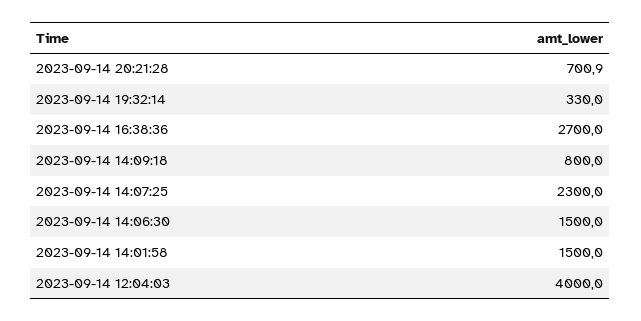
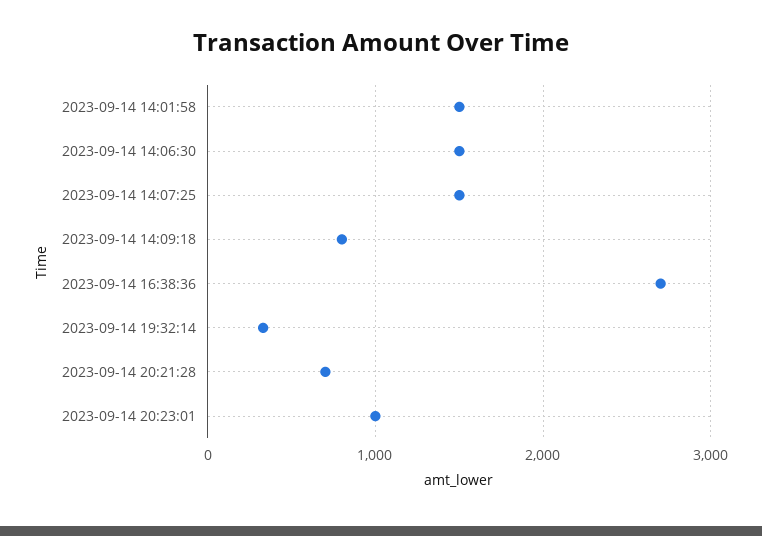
2023-09-14 14:07:25: 2300 -> 1500
2023-09-14 12:04:03: 4000 -> none
2023-09-14 20:23:01: none -> 1000

